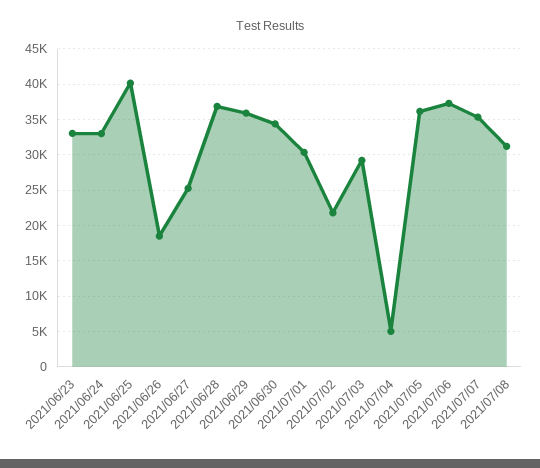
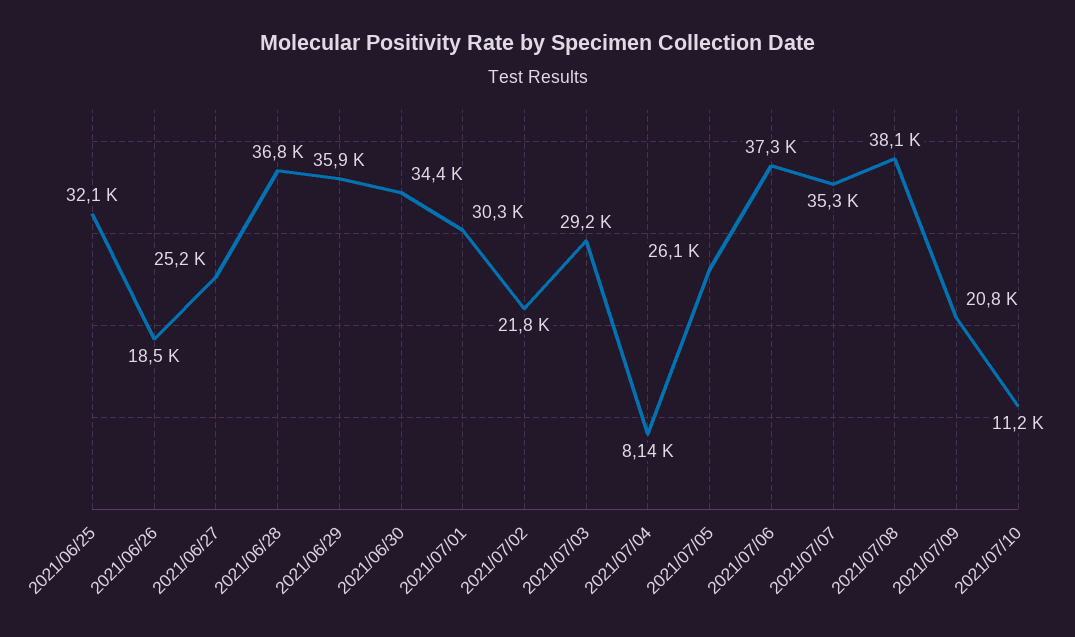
2021/06/23: 33000 -> none
2021/06/24: 33000 -> none
2021/06/25: 40000 -> 32100
2021/07/04: 5000 -> 8140
2021/07/05: 36000 -> 26100
2021/07/08: 31000 -> 38100
2021/07/09: none -> 20800
2021/07/10: none -> 11200

